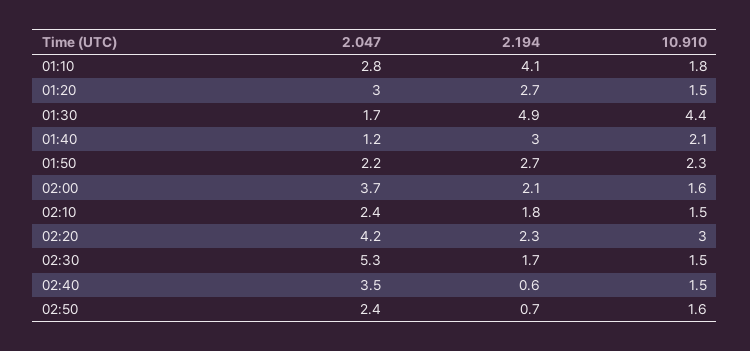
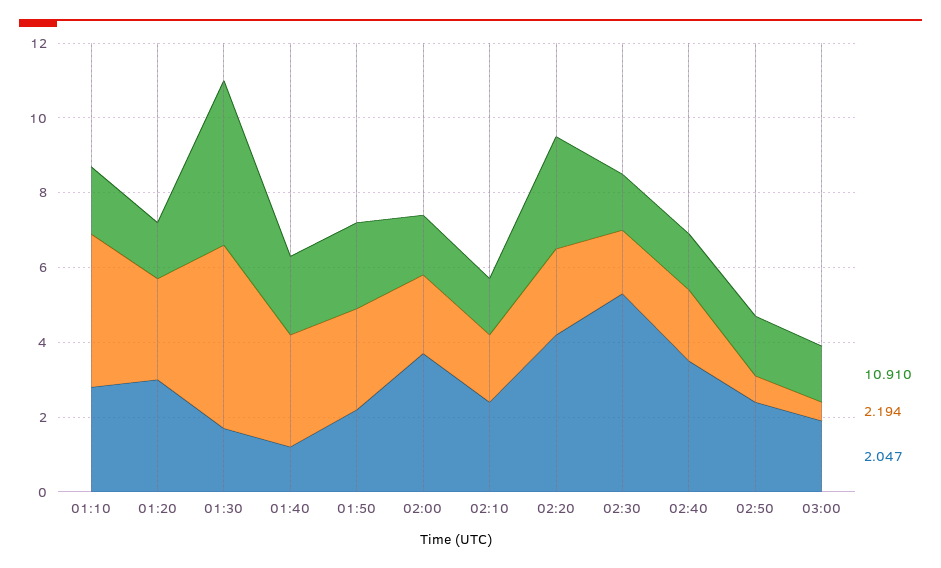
2.194, 02:40: 0.6 -> 2
10.910, 03:00: none -> 1.5
2.194, 03:00: none -> 0.5
2.047, 03:00: none -> 2

